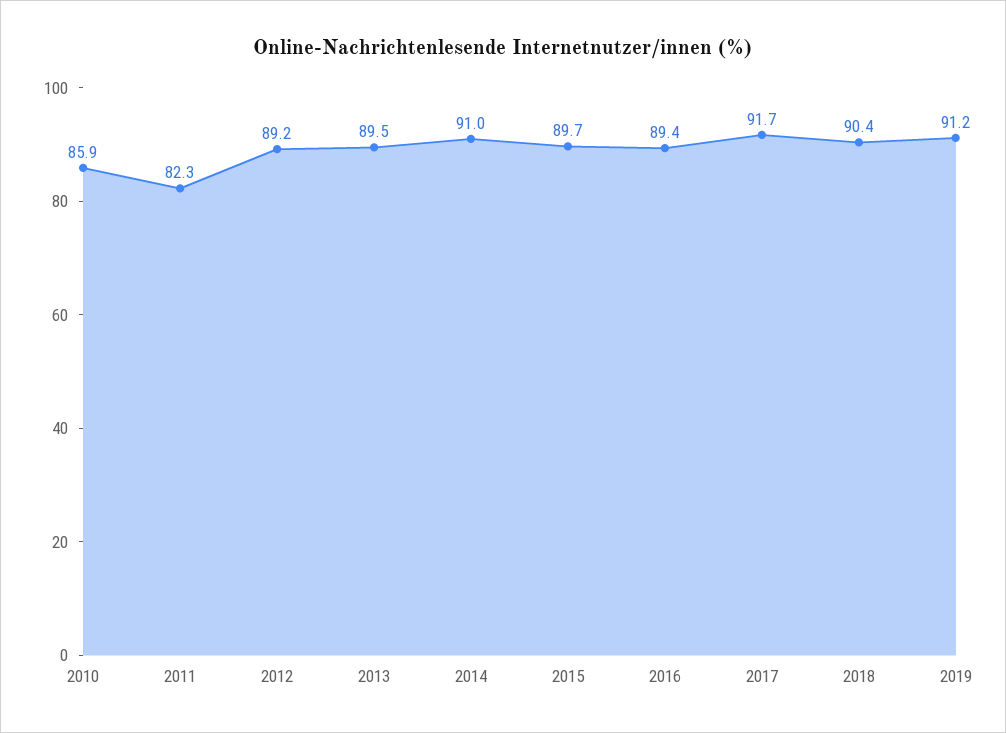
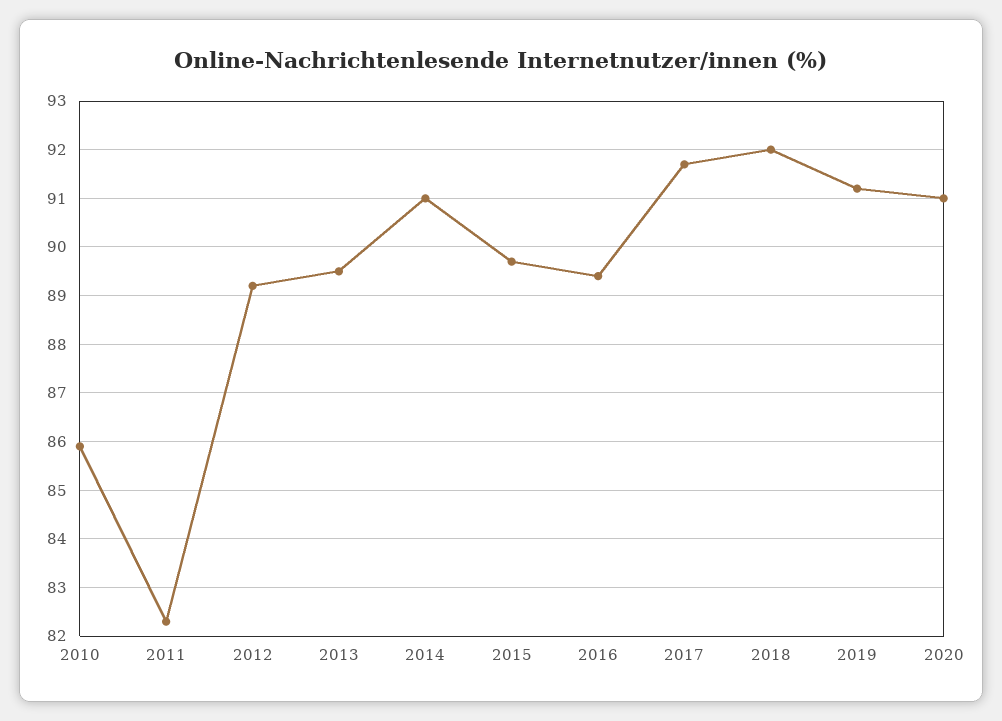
2018: 90.4 -> 92
2020: none -> 91

